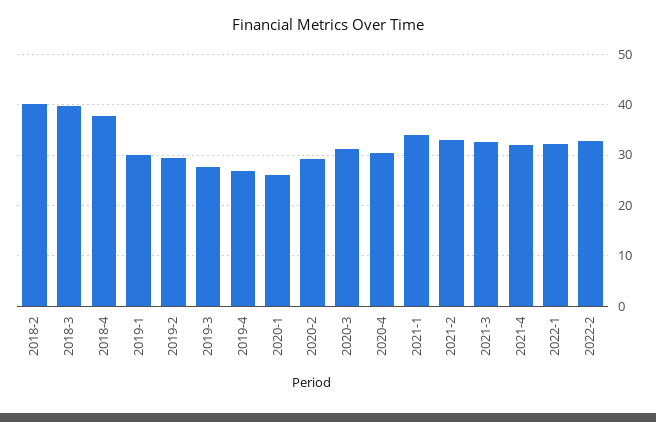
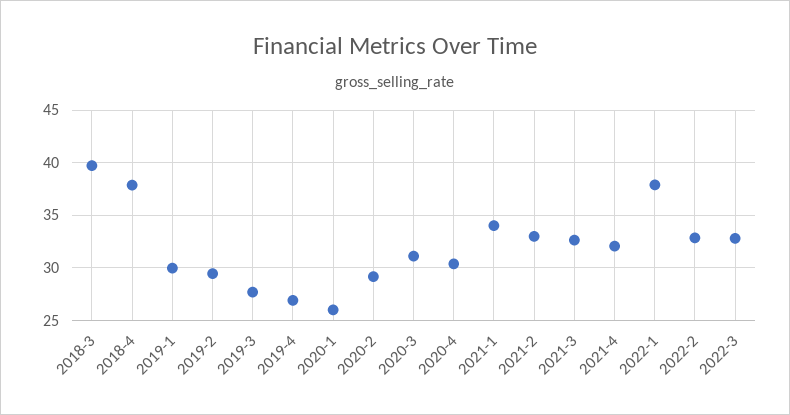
2018-2: 40 -> none
2022-1: 32 -> 38
2022-3: none -> 33

